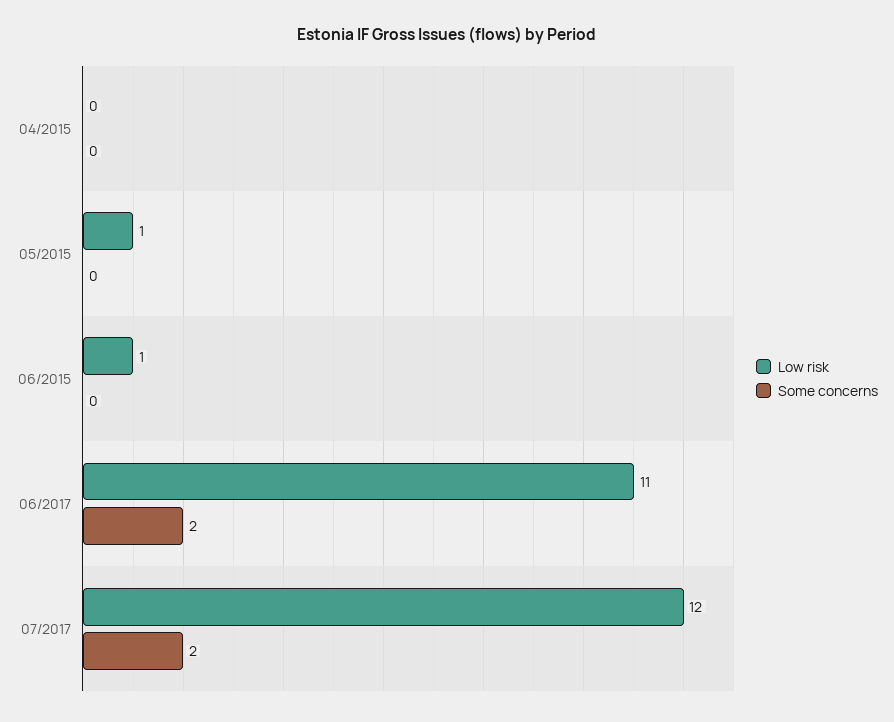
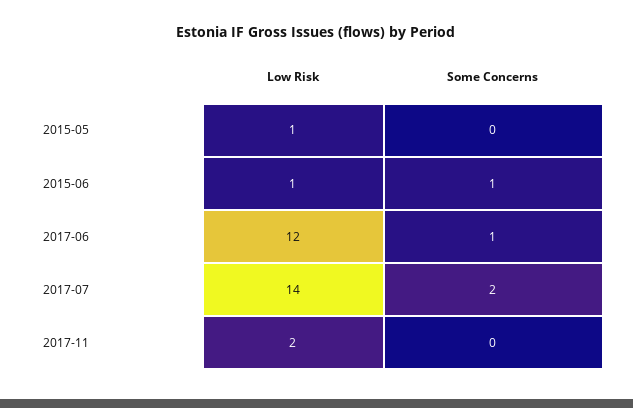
Low risk, 04/2015: 0 -> none
Some concerns, 04/2015: 0 -> none
Some concerns, 06/2015: 0 -> 1
Low risk, 06/2017: 11 -> 12
Some concerns, 06/2017: 2 -> 1
Low risk, 07/2017: 12 -> 14
Low risk, 2017-11: none -> 2
Some concerns, 2017-11: none -> 0

